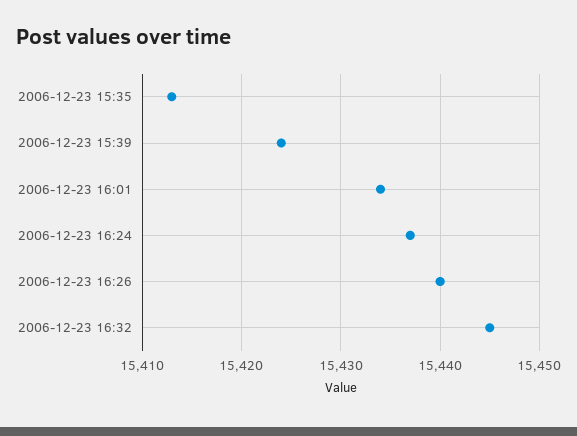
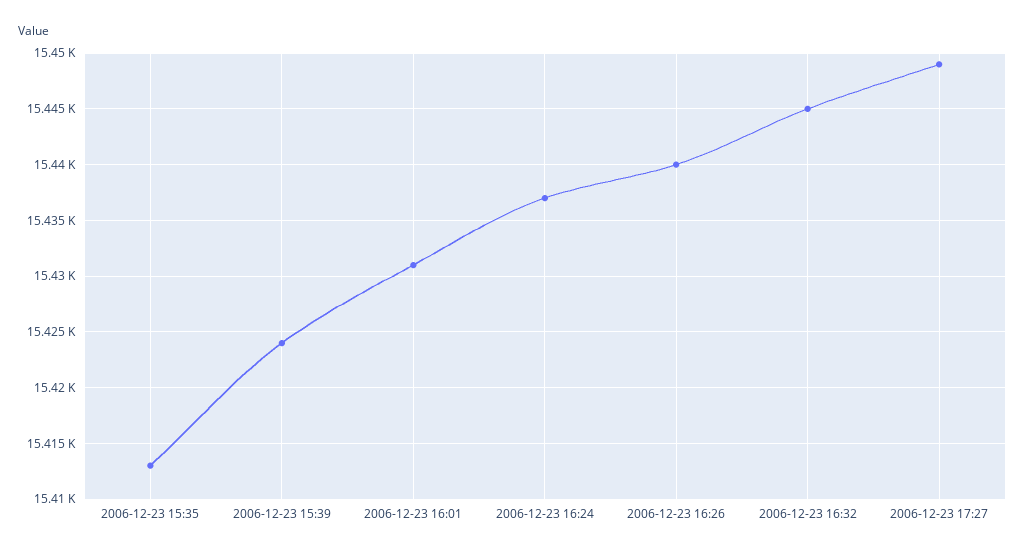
2006-12-23 16:01: 15434 -> 15431
2006-12-23 17:27: none -> 15449

